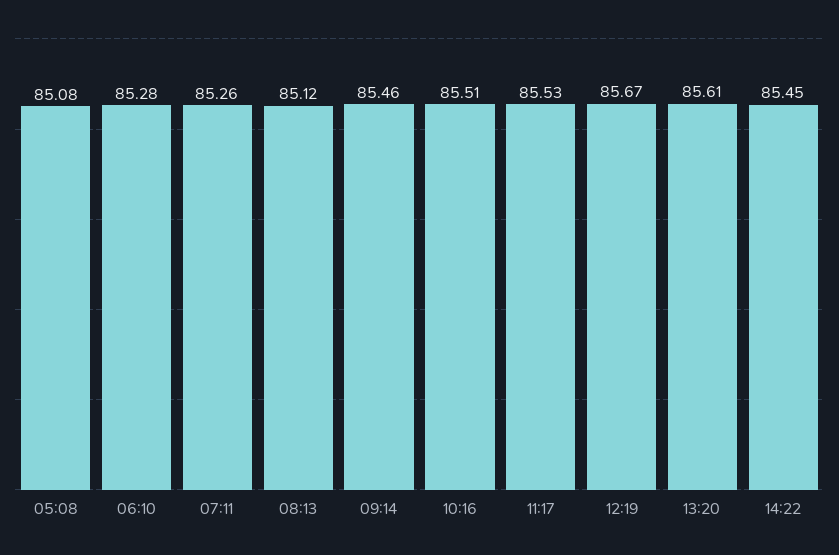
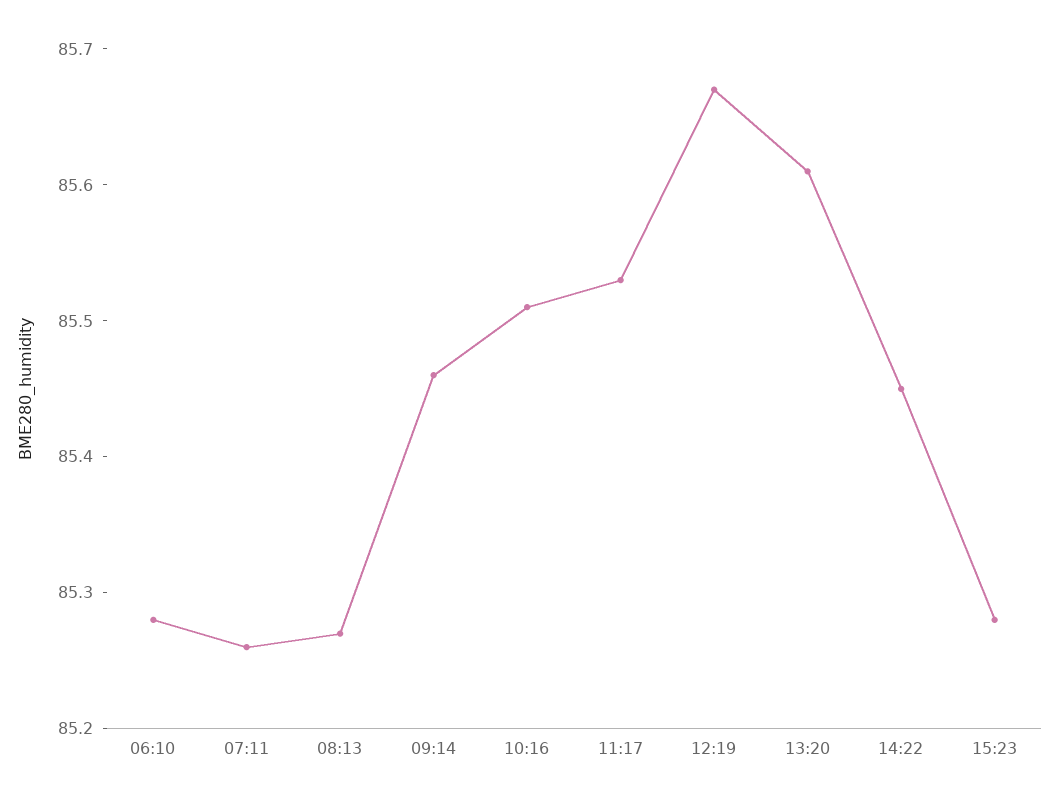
05:08: 85.08 -> none
08:13: 85.12 -> 85.27
15:23: none -> 85.28

